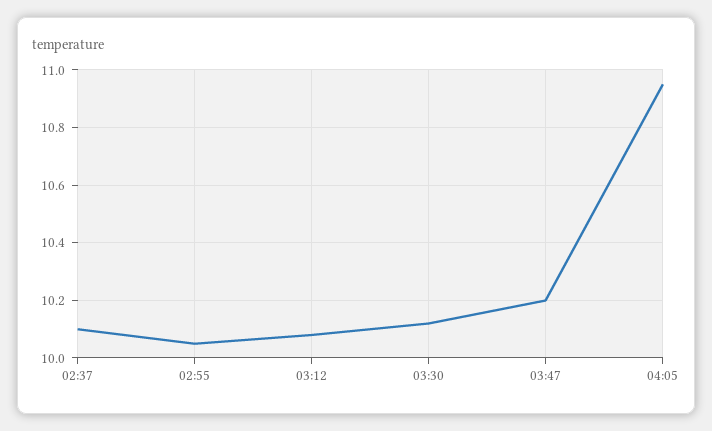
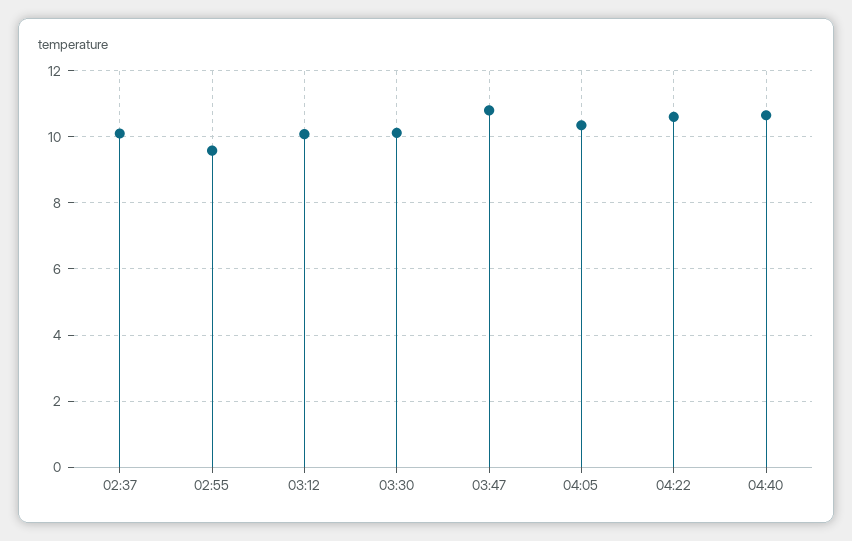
02:55: 10.05 -> 9.6
03:47: 10.2 -> 10.8
04:05: 10.95 -> 10.4
04:22: none -> 10.6
04:40: none -> 10.6

